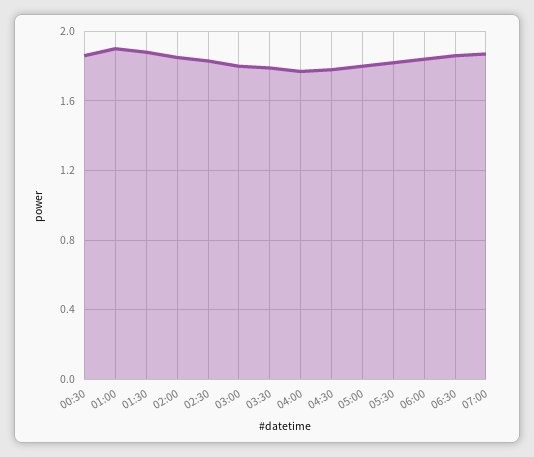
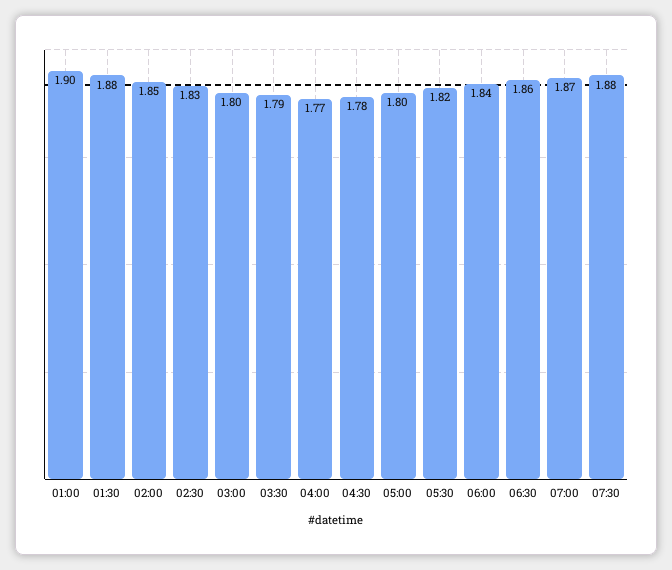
00:30: 1.85 -> none
07:30: none -> 1.88

